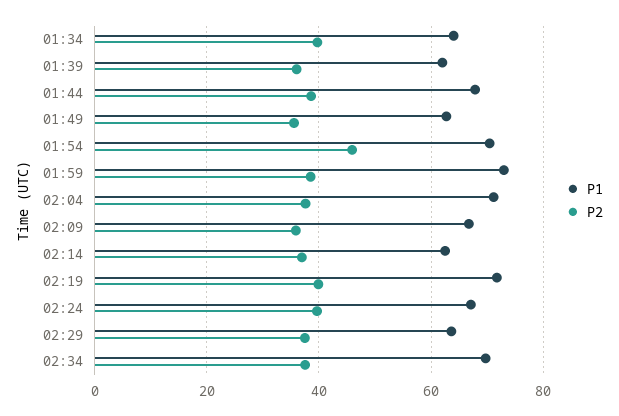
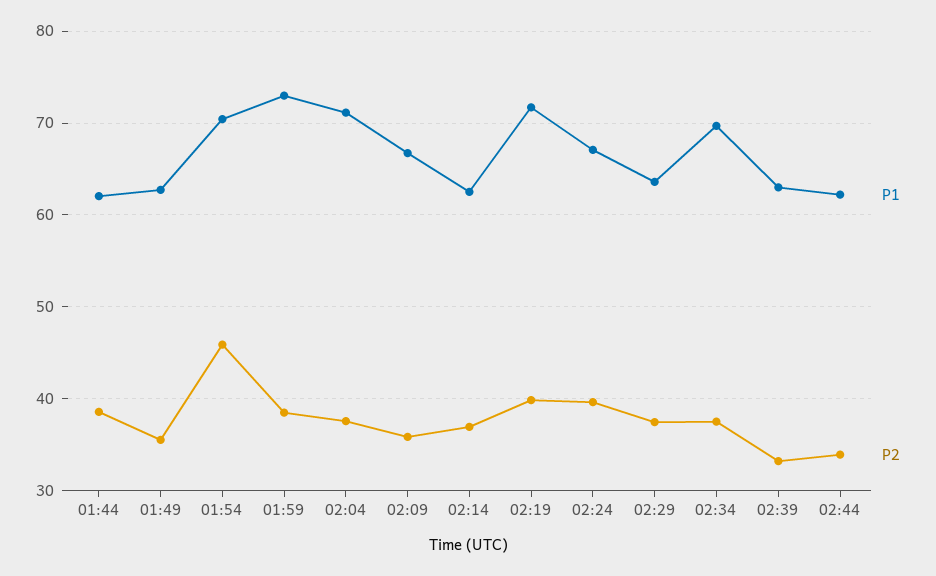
P1, 01:34: 64 -> none
P2, 01:34: 40 -> none
P1, 01:39: 62 -> none
P2, 01:39: 36 -> none
P1, 01:44: 68 -> 62
P1, 02:39: none -> 63
P2, 02:39: none -> 33
P1, 02:44: none -> 62
P2, 02:44: none -> 34

